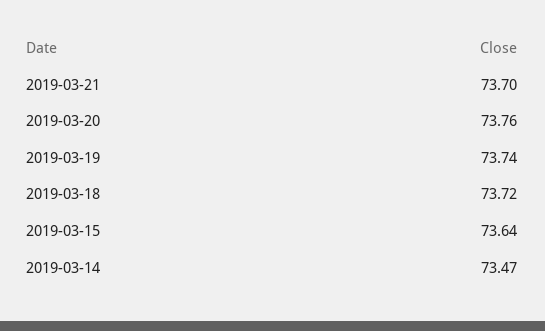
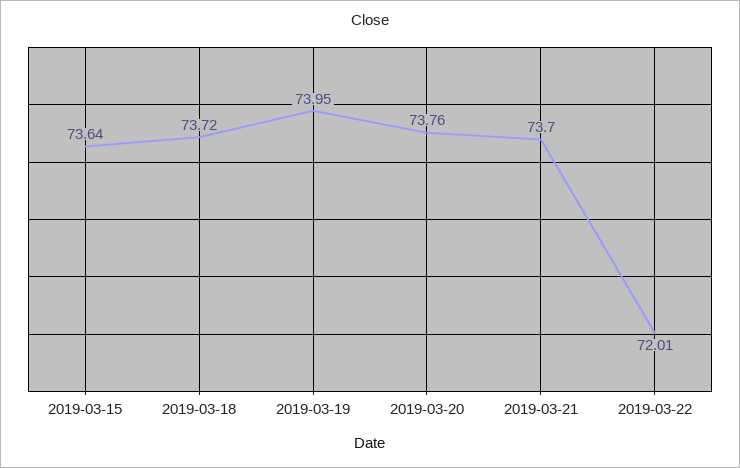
2019-03-19: 73.74 -> 73.95
2019-03-14: 73.47 -> none
2019-03-22: none -> 72.01

